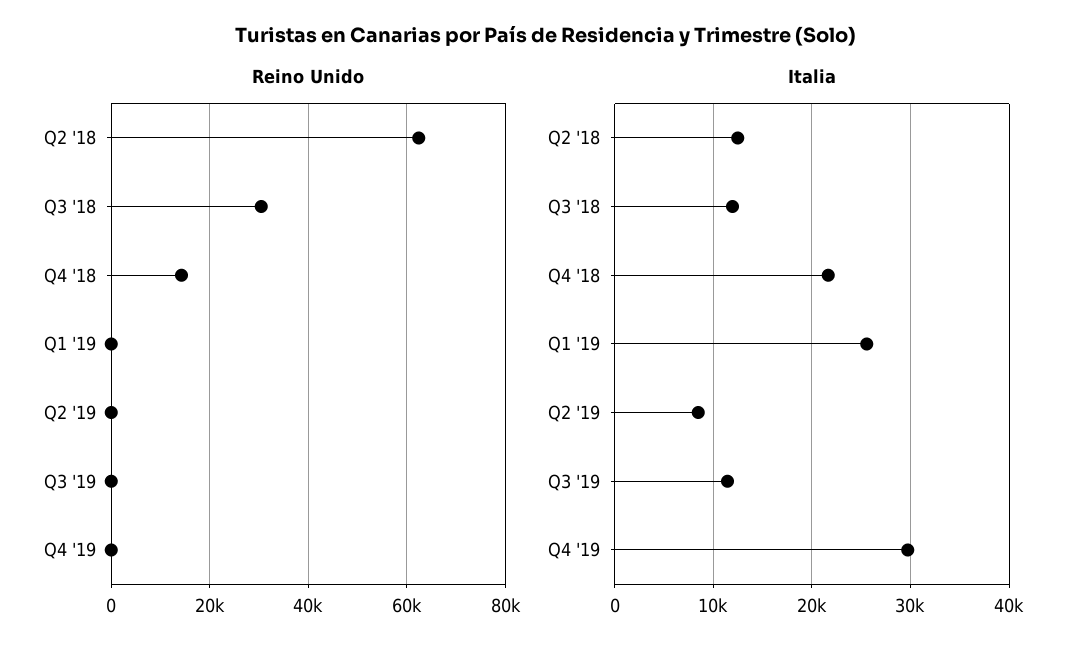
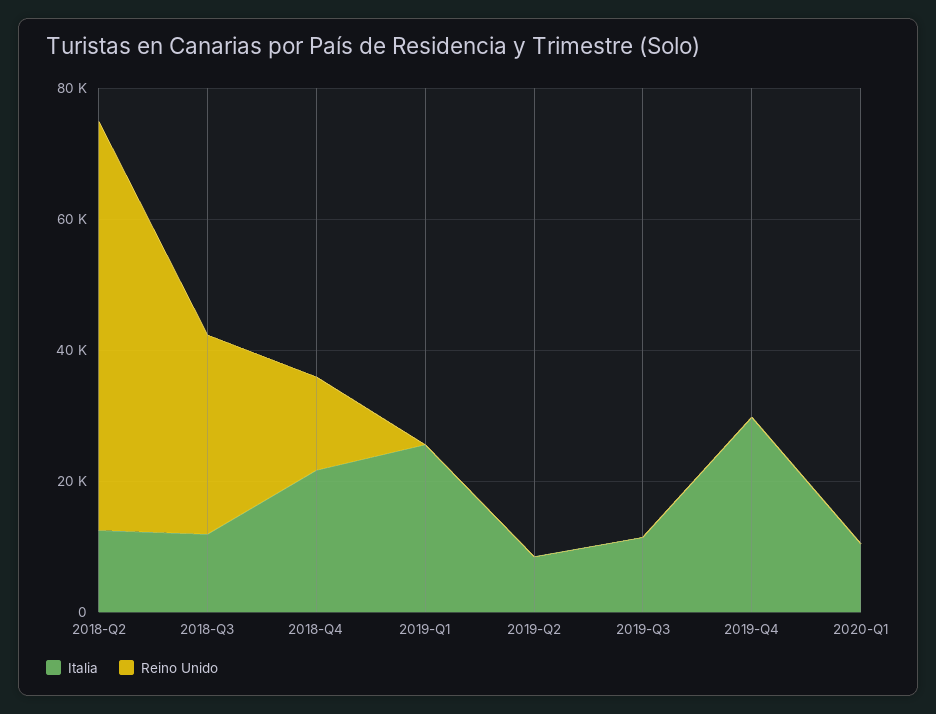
Italia, 2020-Q1: none -> 10000
Reino Unido, 2020-Q1: none -> 0

